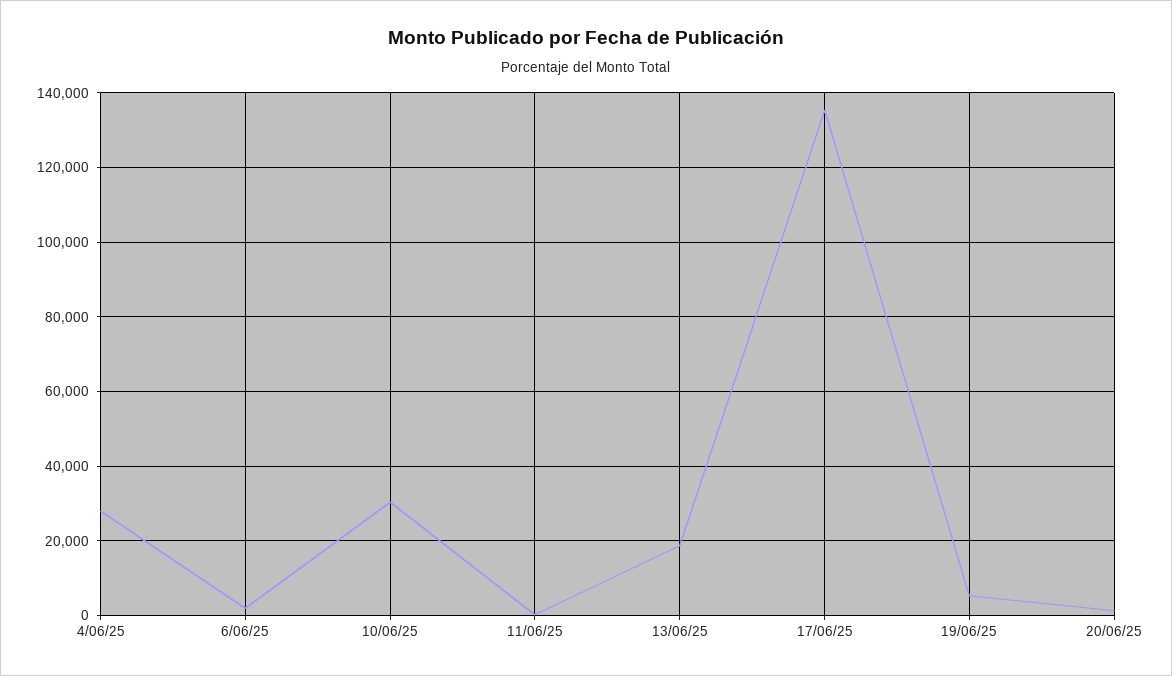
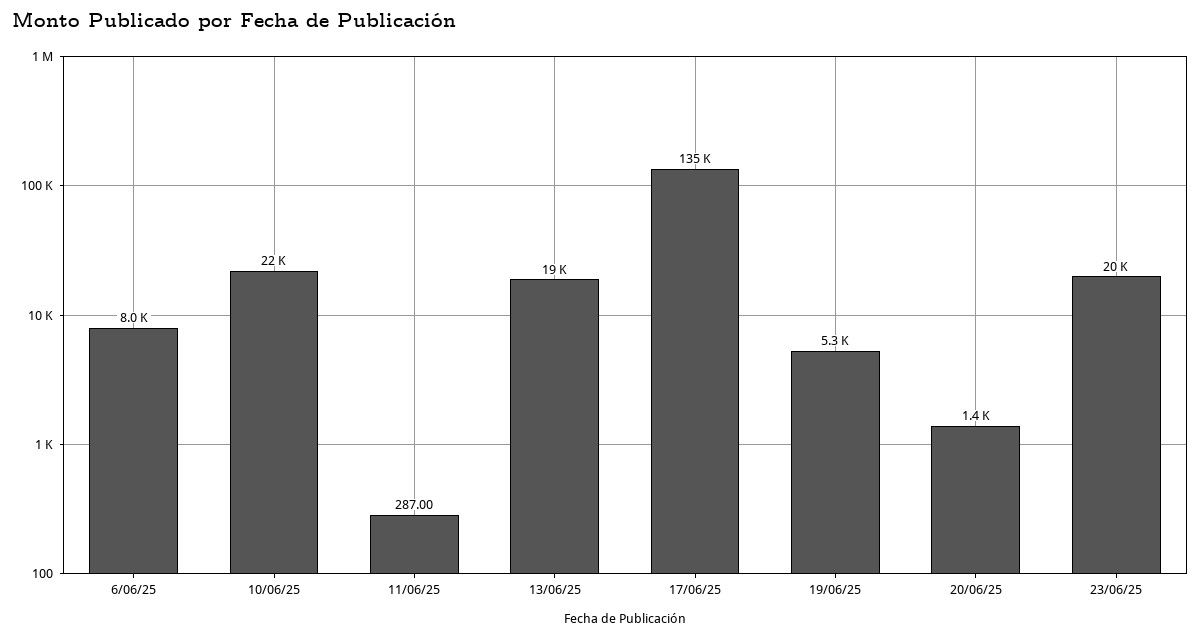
4/06/25: 28000 -> none
6/06/25: 2000 -> 8000
10/06/25: 30000 -> 22000
23/06/25: none -> 20000

